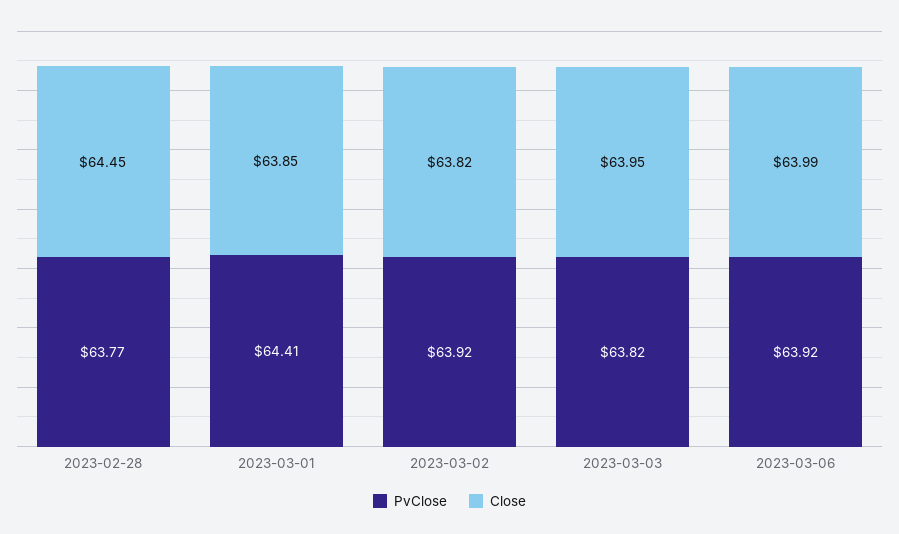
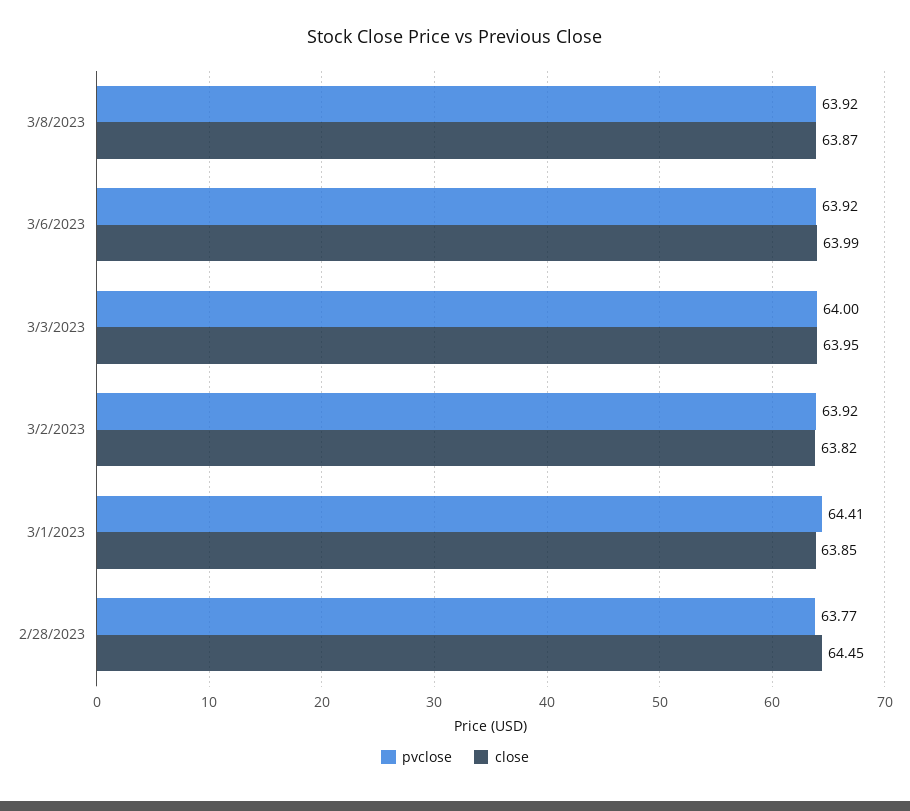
PvClose, 2023-03-03: 63.82 -> 64
PvClose, 3/8/2023: none -> 63.92
Close, 3/8/2023: none -> 63.87

